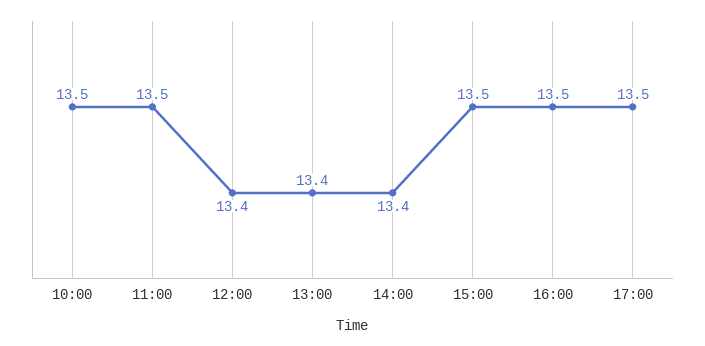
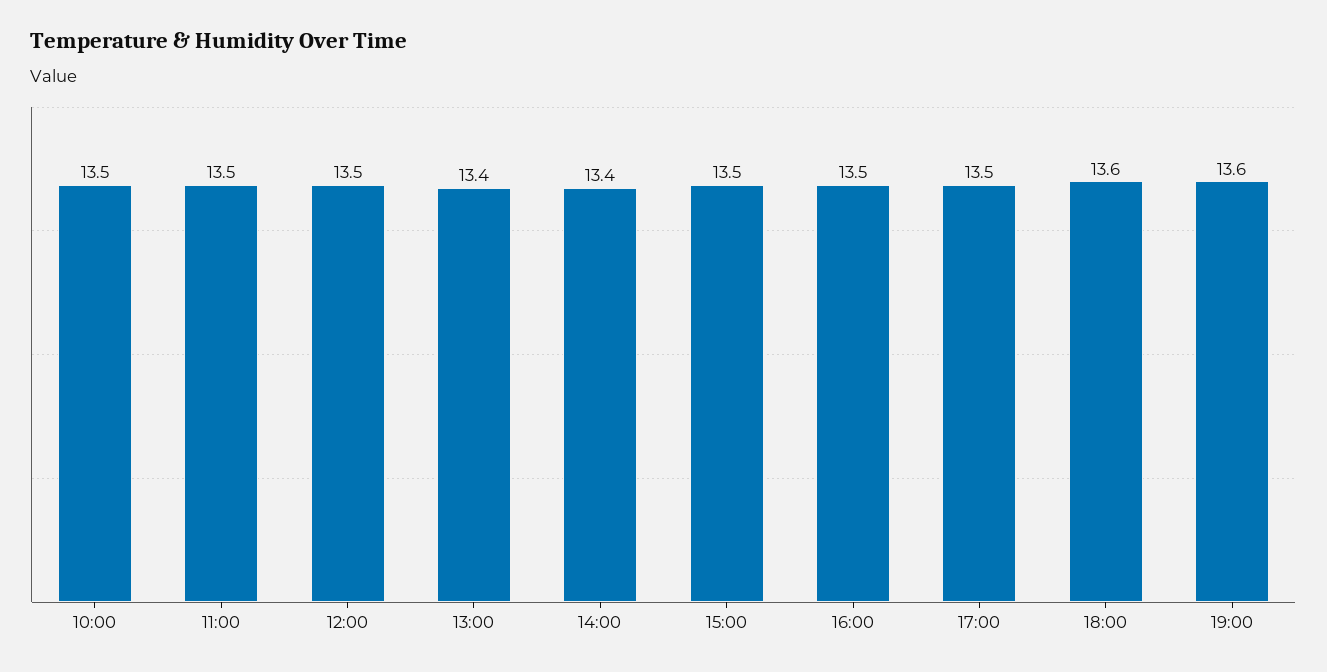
12:00: 13.4 -> 13.5
18:00: none -> 13.6
19:00: none -> 13.6

